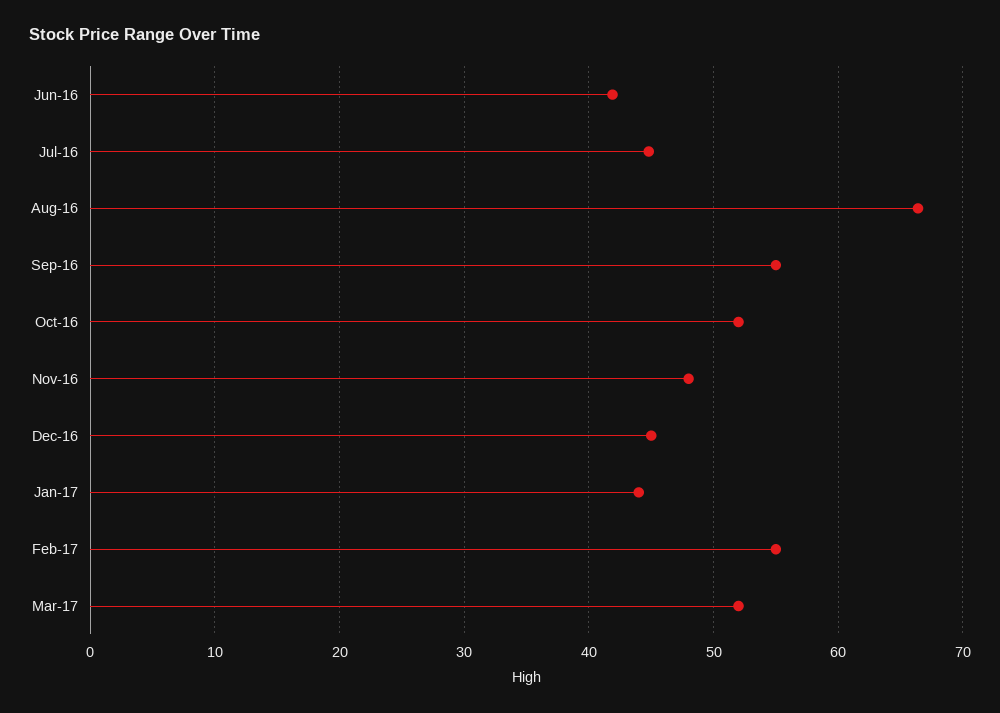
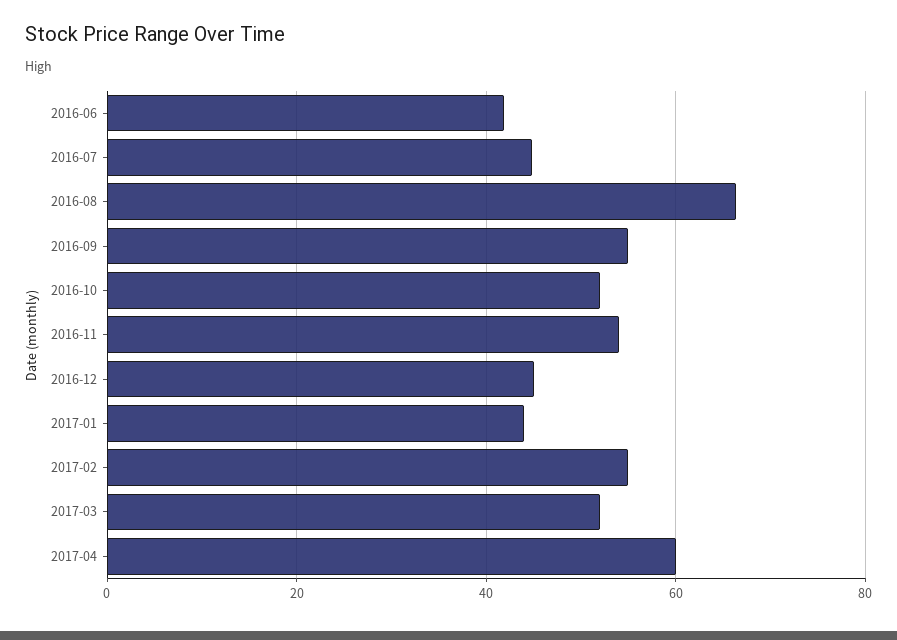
Nov-16: 48 -> 54
2017-04: none -> 60

